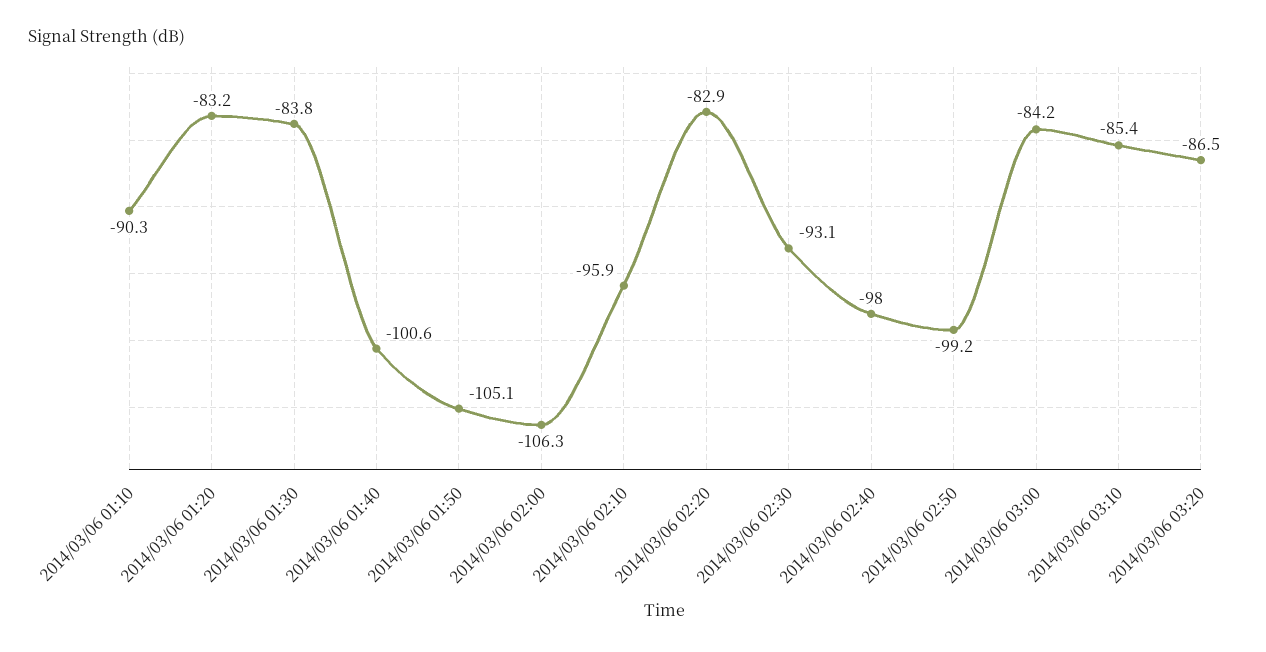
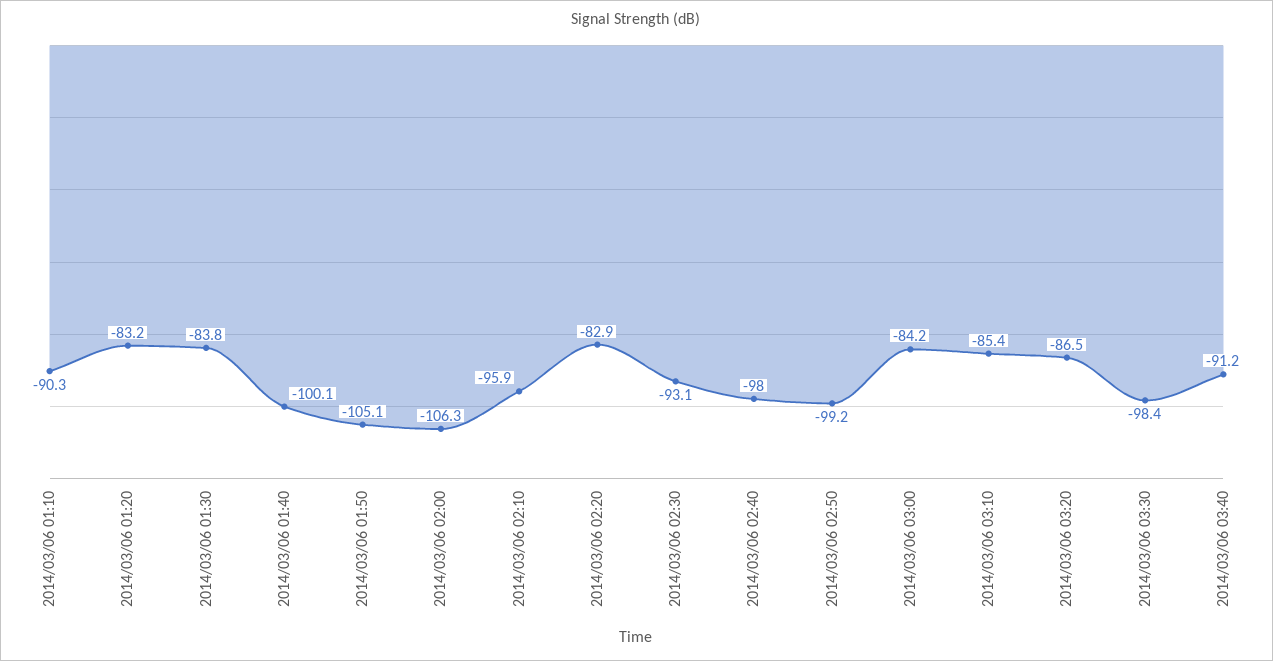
2014/03/06 01:40: -100.6 -> -100.1
2014/03/06 03:30: none -> -98.4
2014/03/06 03:40: none -> -91.2

